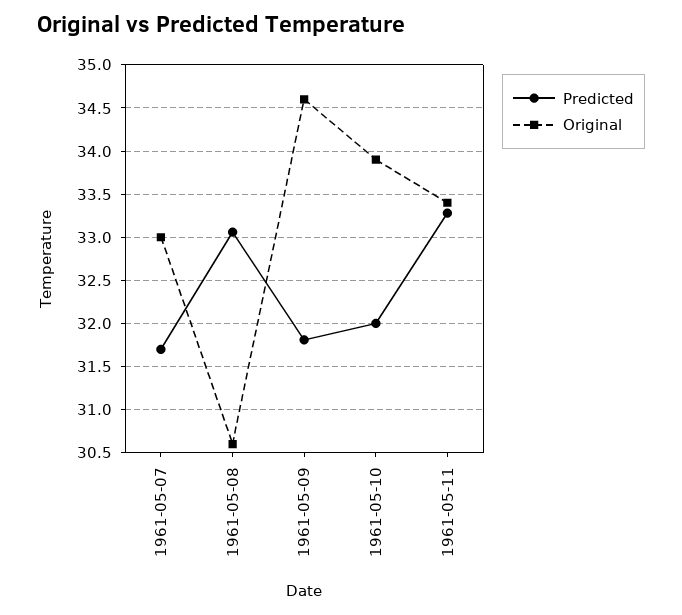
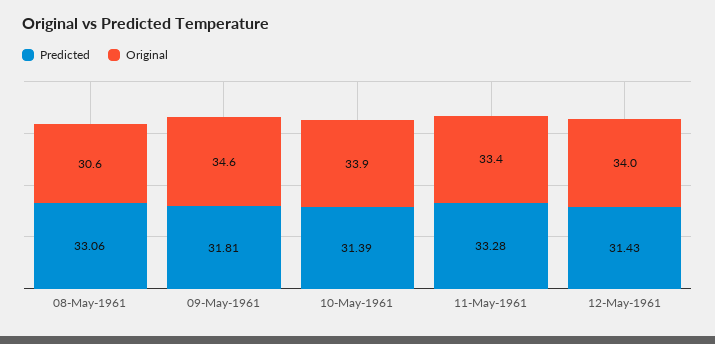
Predicted, 1961-05-07: 31.7 -> none
Original, 1961-05-07: 33 -> none
Predicted, 1961-05-10: 32 -> 31.39
Predicted, 12-May-1961: none -> 31.43
Original, 12-May-1961: none -> 34

